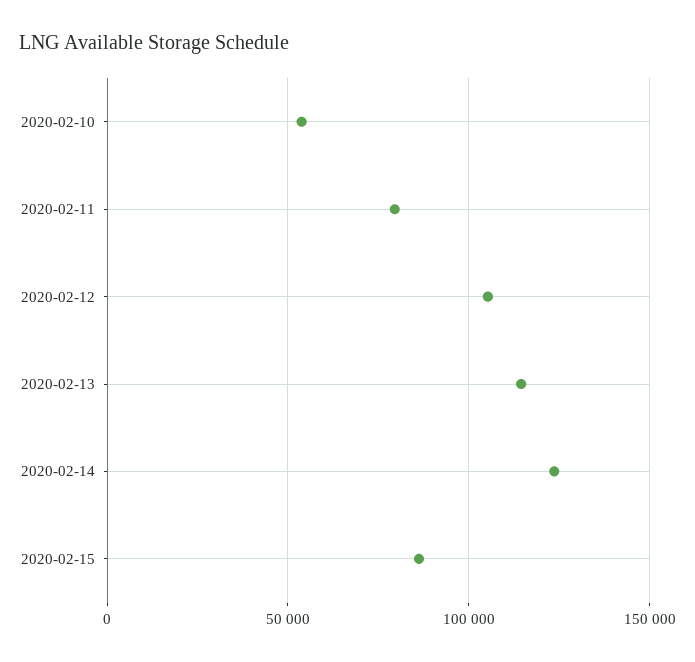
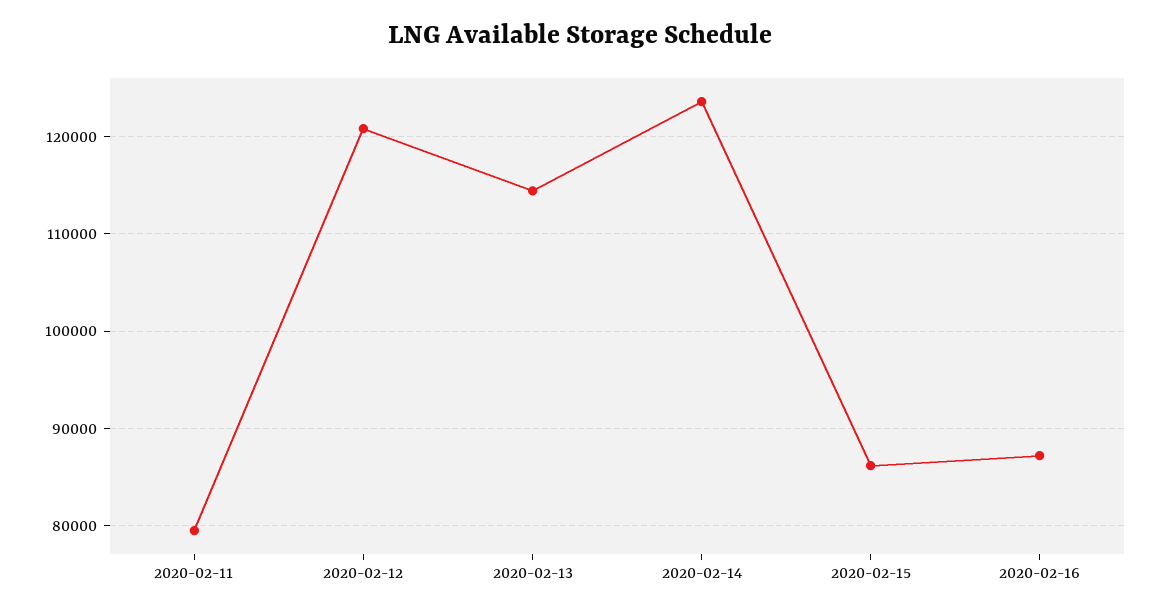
2020-02-10: 55000 -> none
2020-02-12: 105000 -> 121000
2020-02-16: none -> 87000

